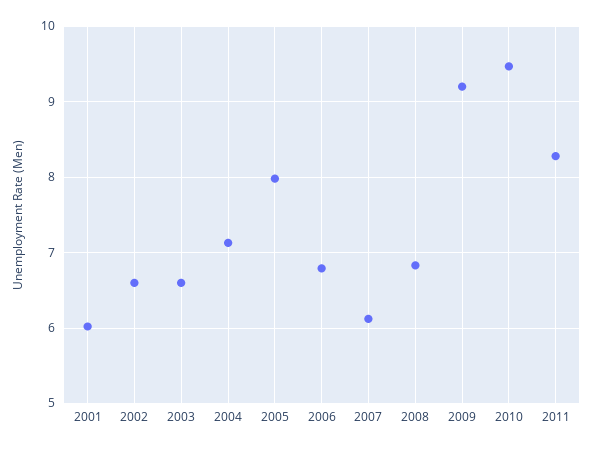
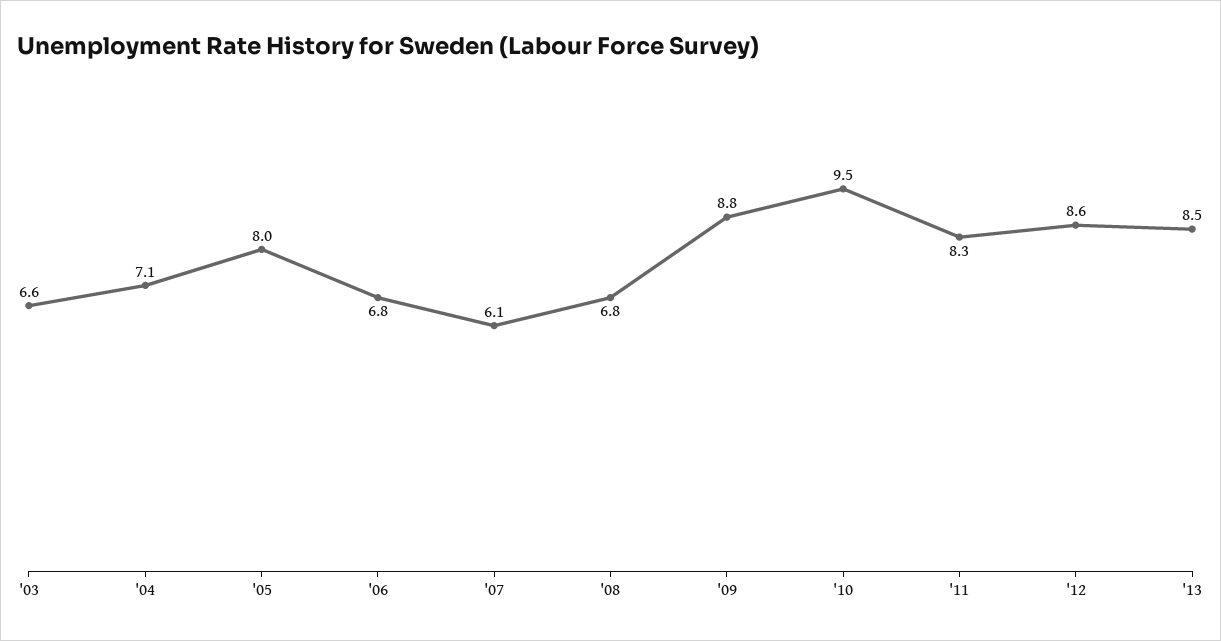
2001: 6 -> none
2002: 6.6 -> none
2009: 9.2 -> 8.8
'12: none -> 8.6
'13: none -> 8.5

